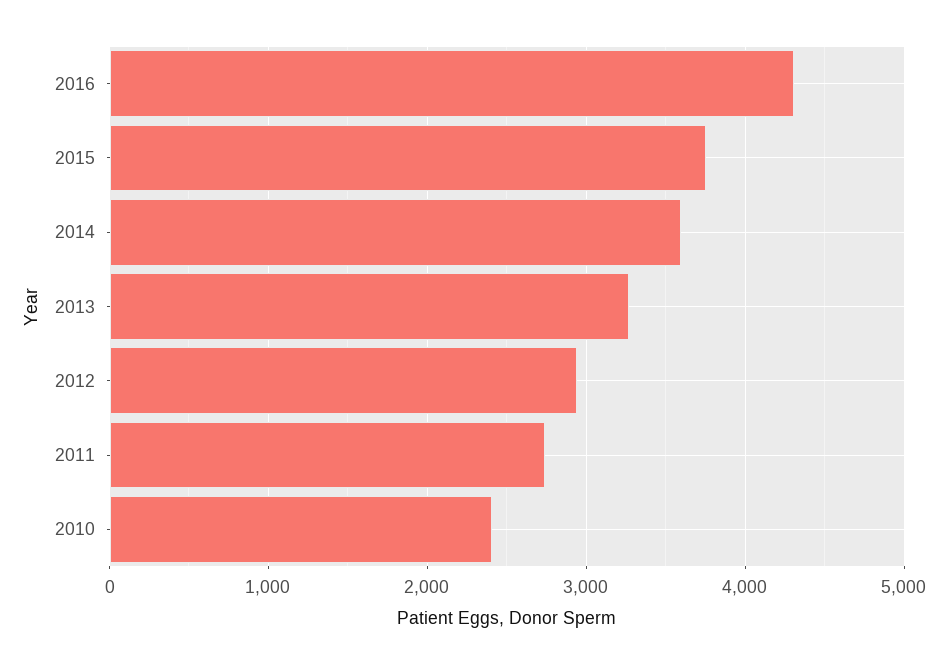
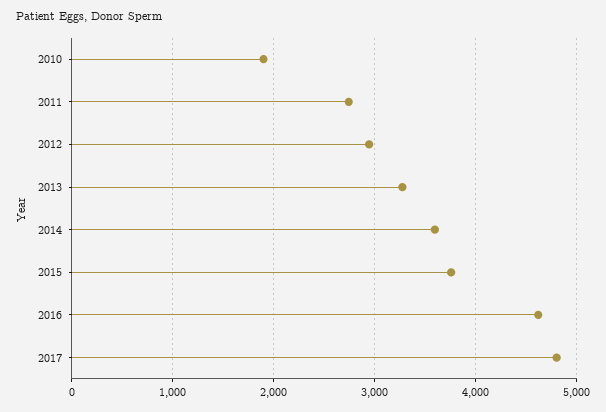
2016: 4300 -> 4600
2010: 2400 -> 1900
2017: none -> 4800

